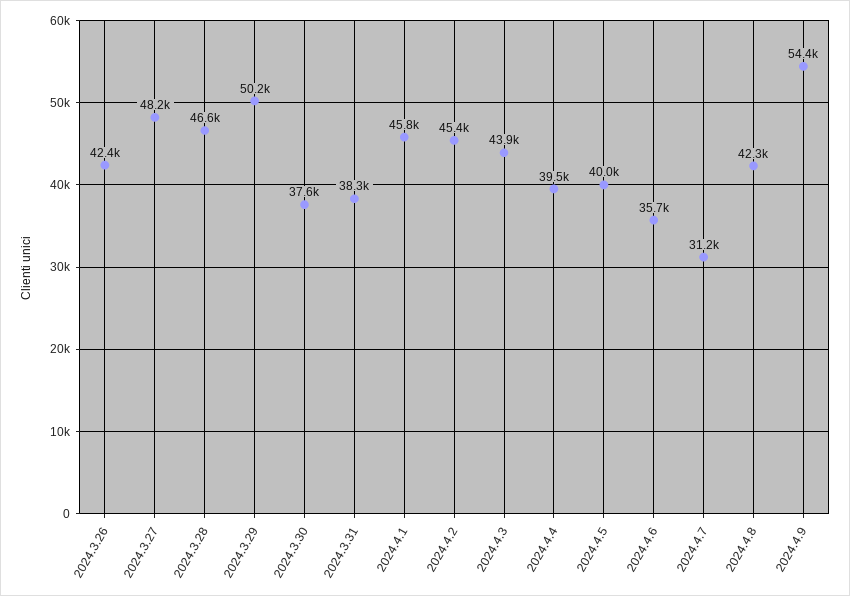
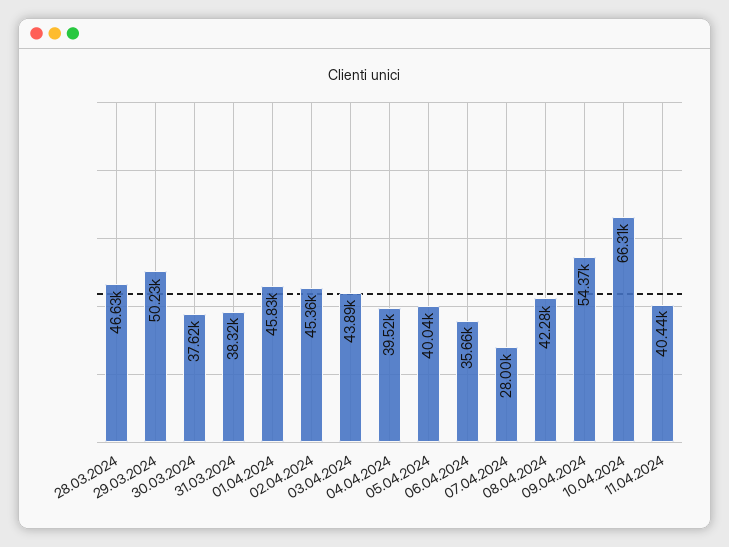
2024.3.26: 42400 -> none
2024.3.27: 48200 -> none
2024.4.7: 31200 -> 28000
10.04.2024: none -> 66310
11.04.2024: none -> 40440

